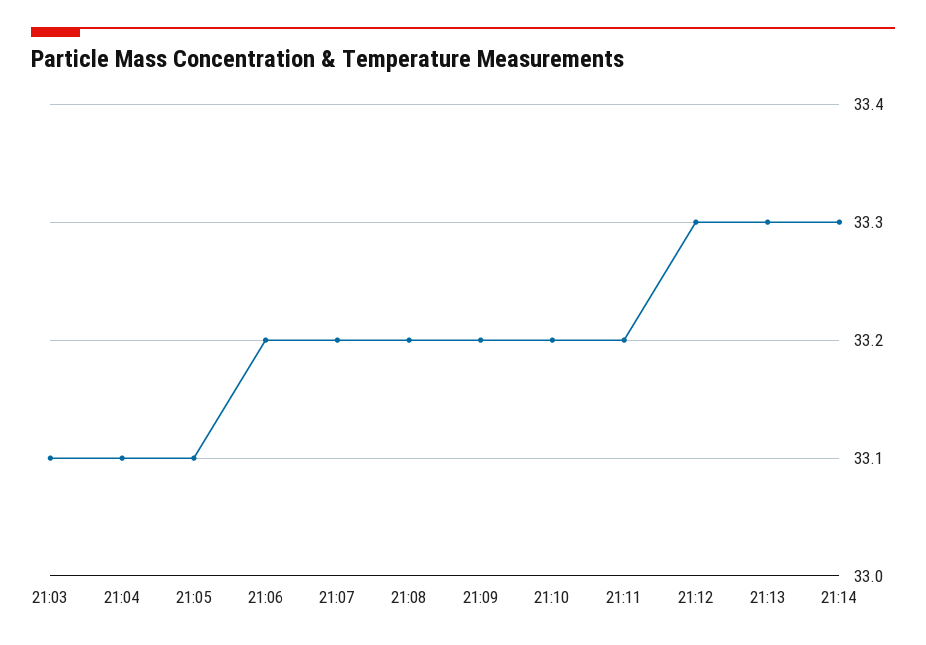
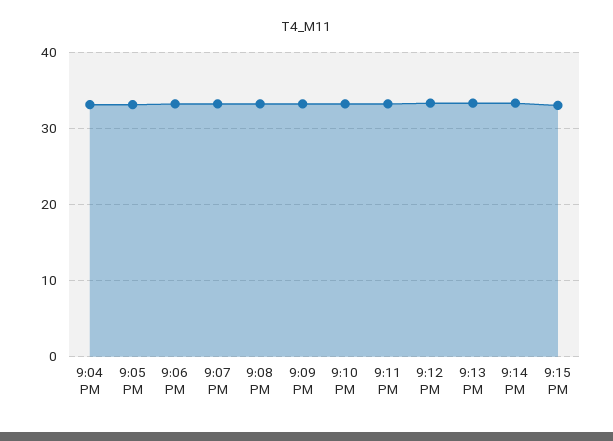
21:03: 33.1 -> none
9:15 PM: none -> 33

